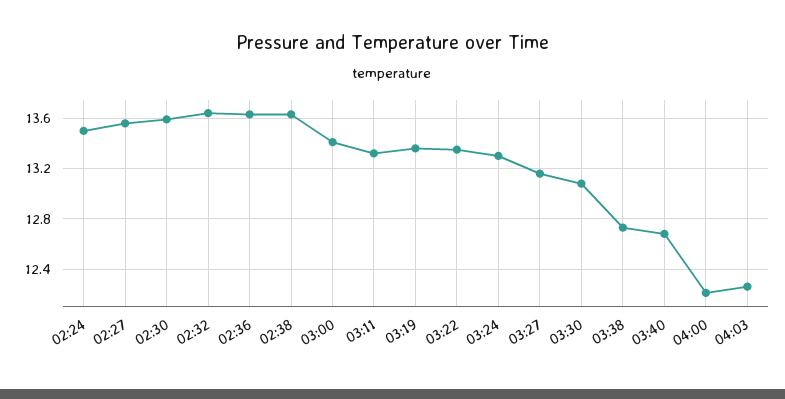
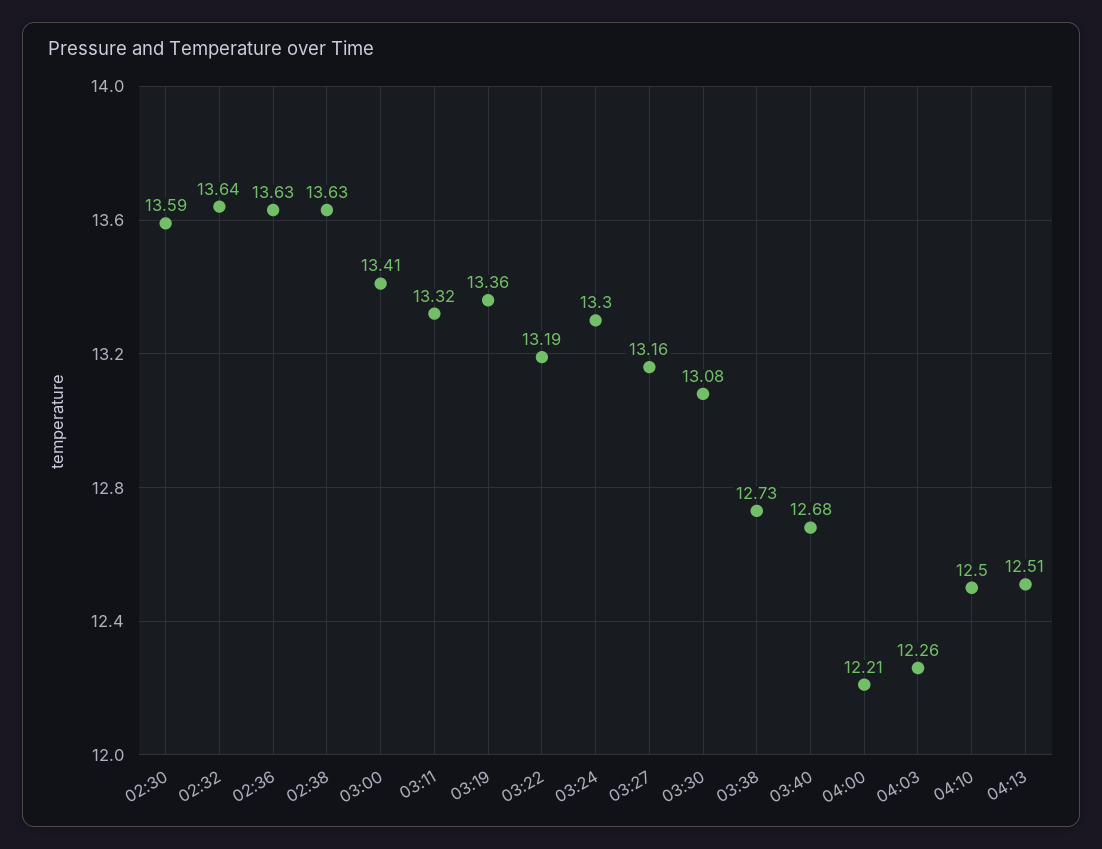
02:24: 13.5 -> none
02:27: 13.55 -> none
03:22: 13.35 -> 13.19
04:10: none -> 12.5
04:13: none -> 12.51

